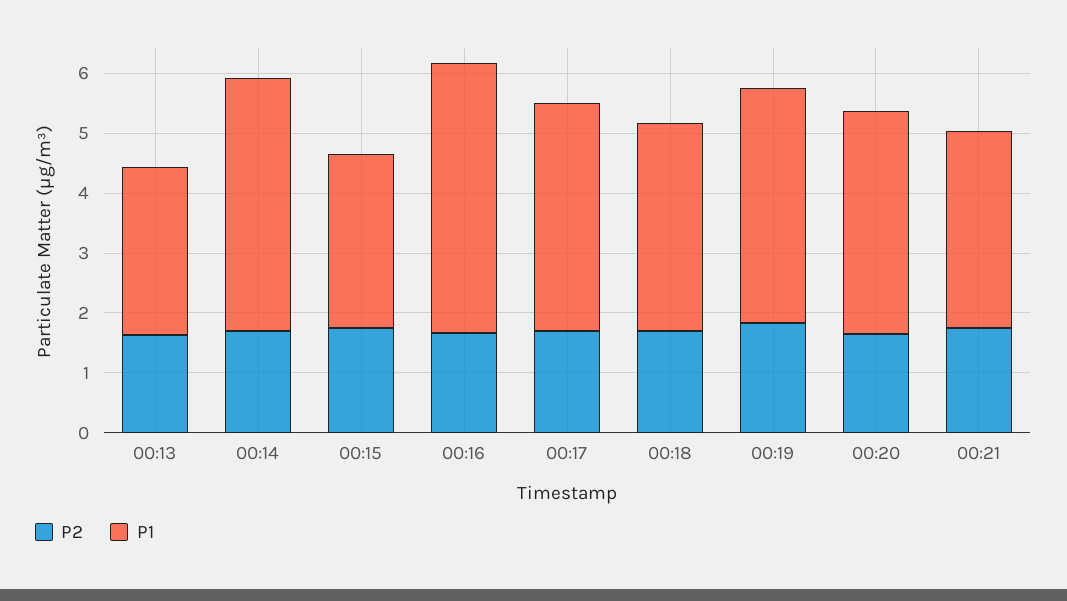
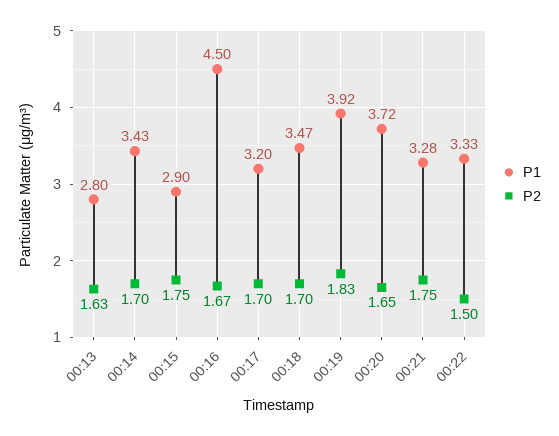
P1, 00:14: 4.2 -> 3.43
P1, 00:17: 3.8 -> 3.2
P1, 00:22: none -> 3.33
P2, 00:22: none -> 1.5

